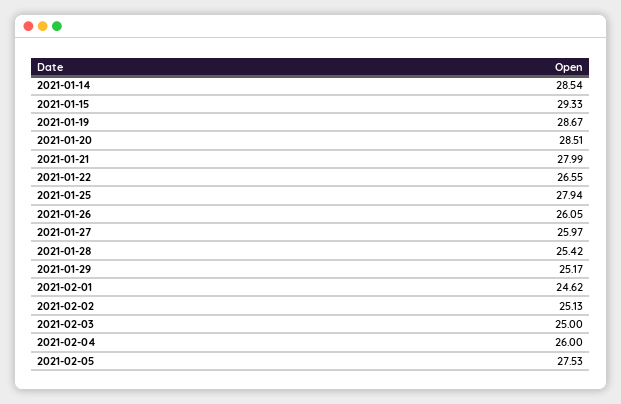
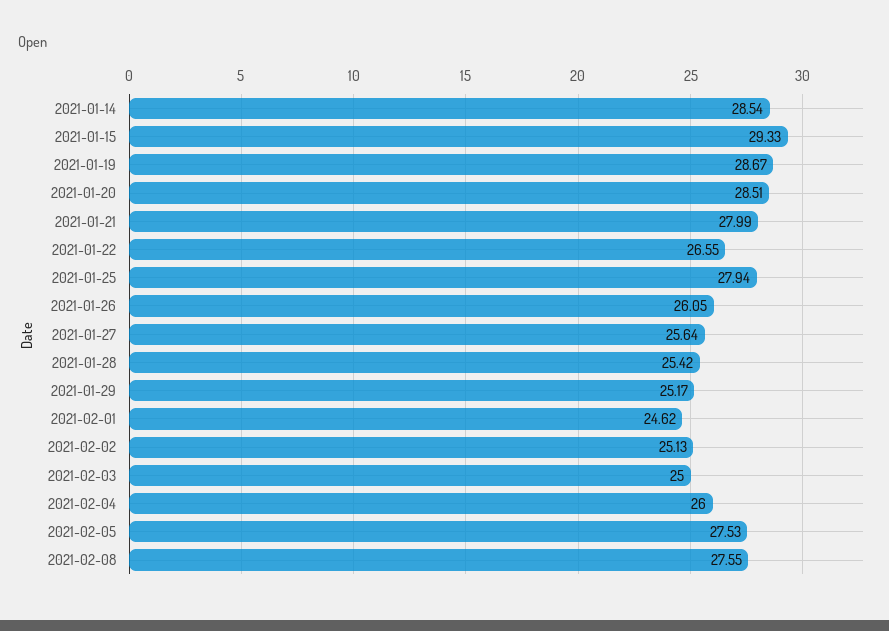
2021-01-27: 25.97 -> 25.64
2021-02-08: none -> 27.55

